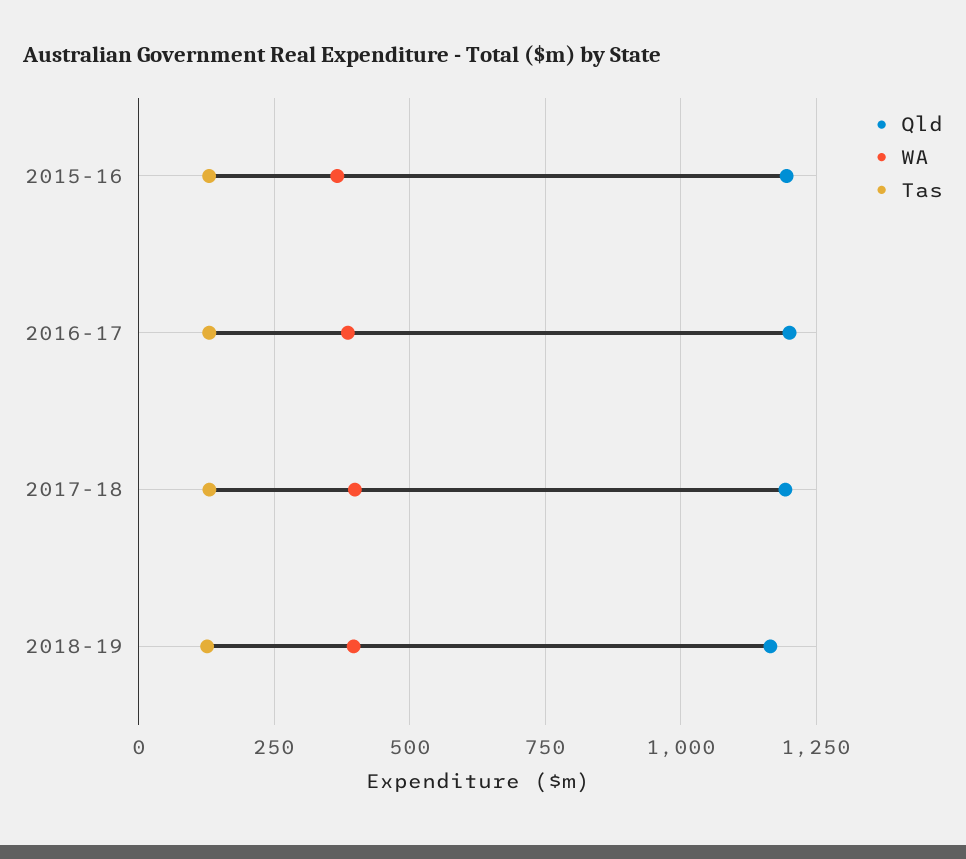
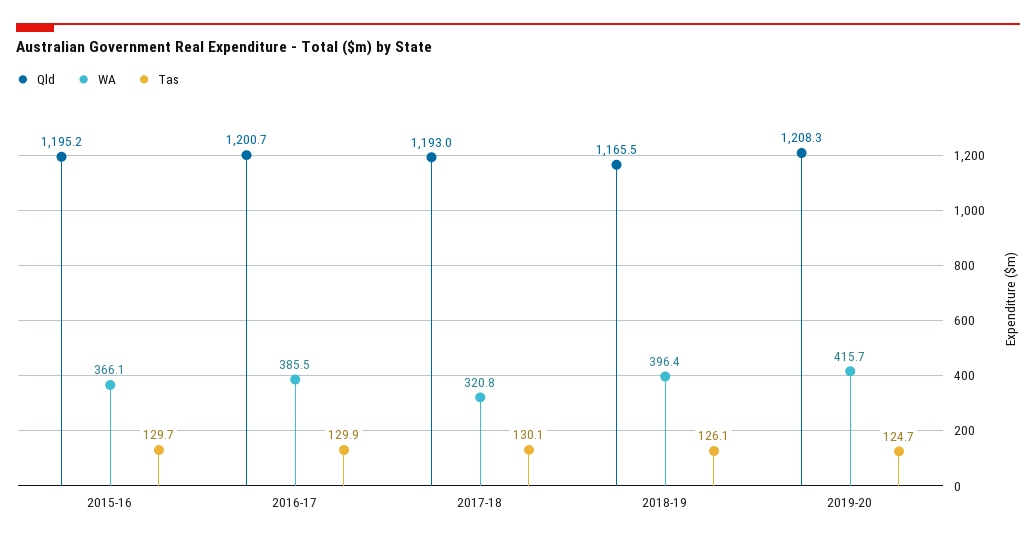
WA, 2017-18: 400 -> 320.8
Qld, 2019-20: none -> 1208.3
WA, 2019-20: none -> 415.7
Tas, 2019-20: none -> 124.7

